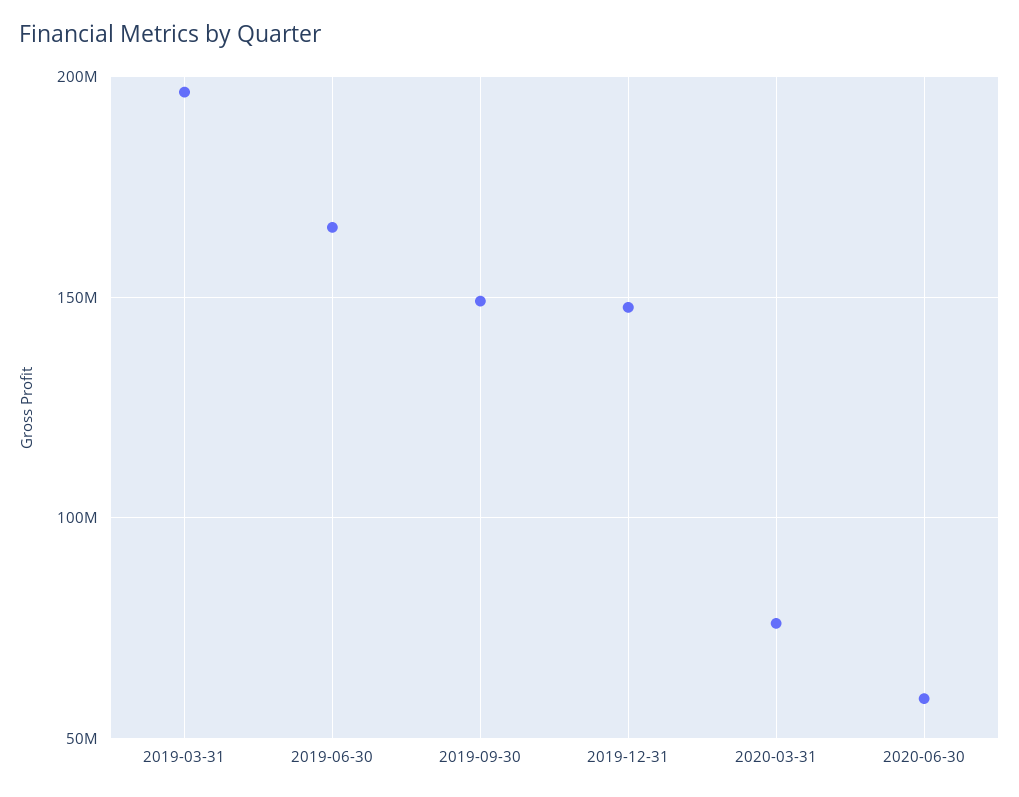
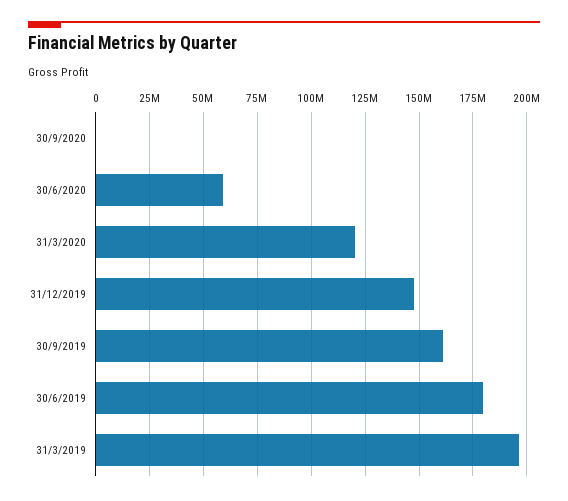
2019-06-30: 165000000 -> 180000000
2019-09-30: 150000000 -> 160000000
2020-03-31: 75000000 -> 120000000
30/9/2020: none -> 0

